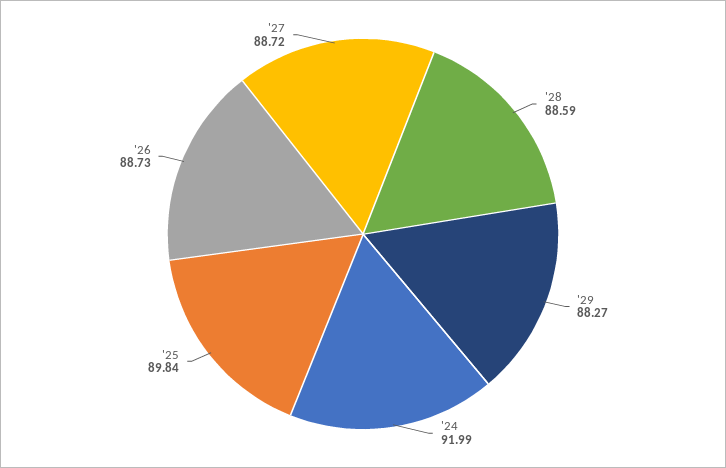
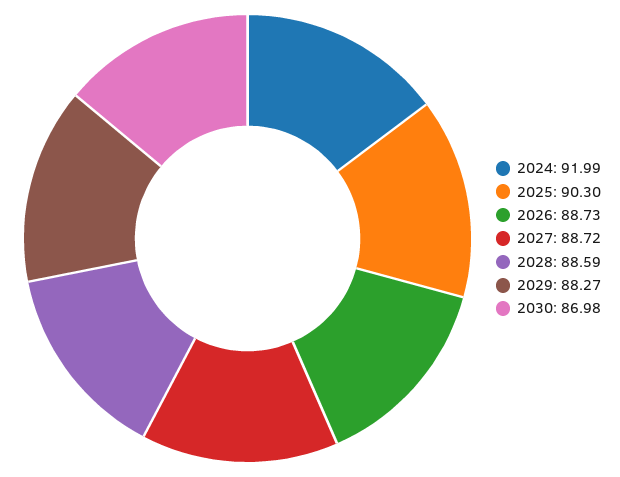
'25: 89.84 -> 90.3
2030: none -> 86.98

